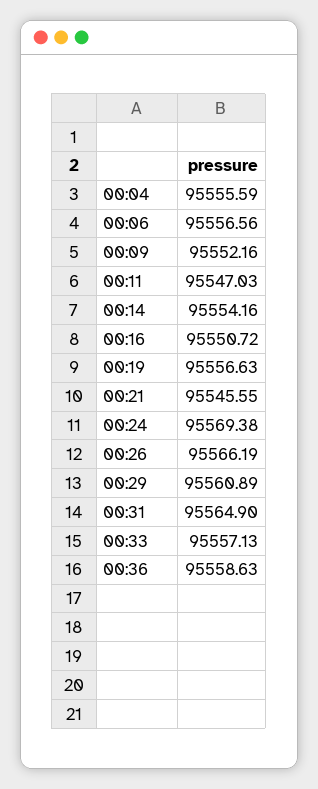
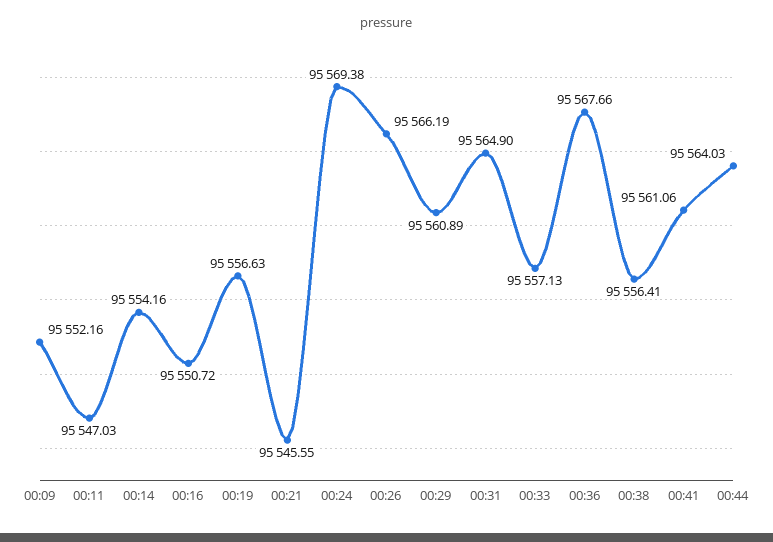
00:04: 95555.59 -> none
00:06: 95556.56 -> none
00:36: 95558.63 -> 95567.66
00:38: none -> 95556.41
00:41: none -> 95561.06
00:44: none -> 95564.03

